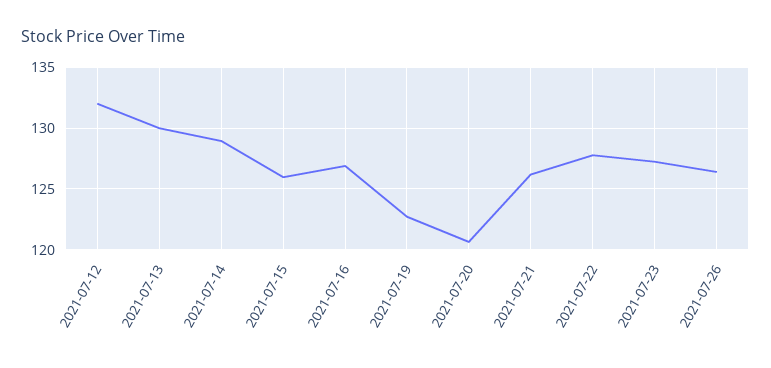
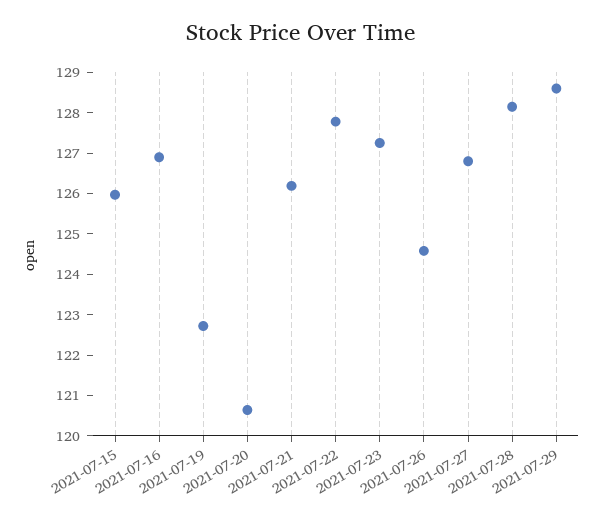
2021-07-12: 132 -> none
2021-07-13: 130 -> none
2021-07-14: 129 -> none
2021-07-26: 126.5 -> 124.6
2021-07-27: none -> 126.8
2021-07-28: none -> 128.2
2021-07-29: none -> 128.6

